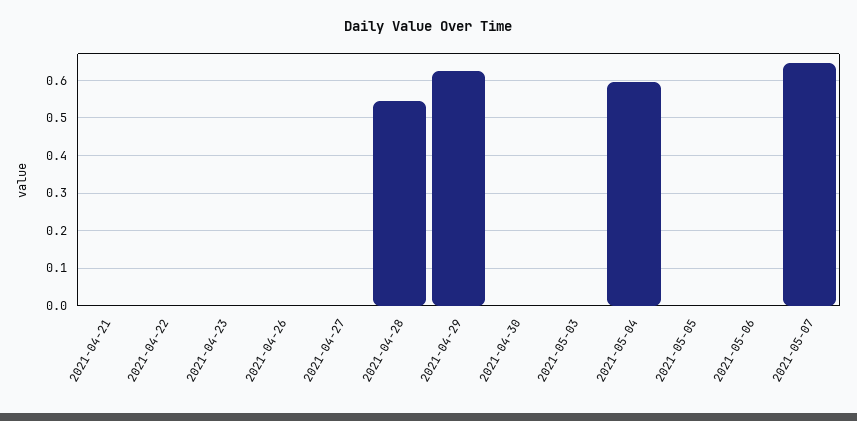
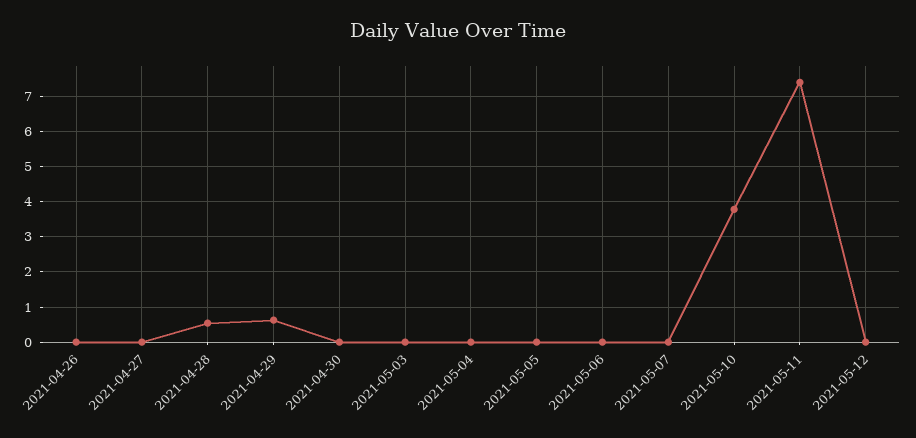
2021-04-21: 0 -> none
2021-04-22: 0 -> none
2021-04-23: 0 -> none
2021-05-04: 0.6 -> 0
2021-05-07: 0.64 -> 0
2021-05-10: none -> 3.8
2021-05-11: none -> 7.4
2021-05-12: none -> 0

